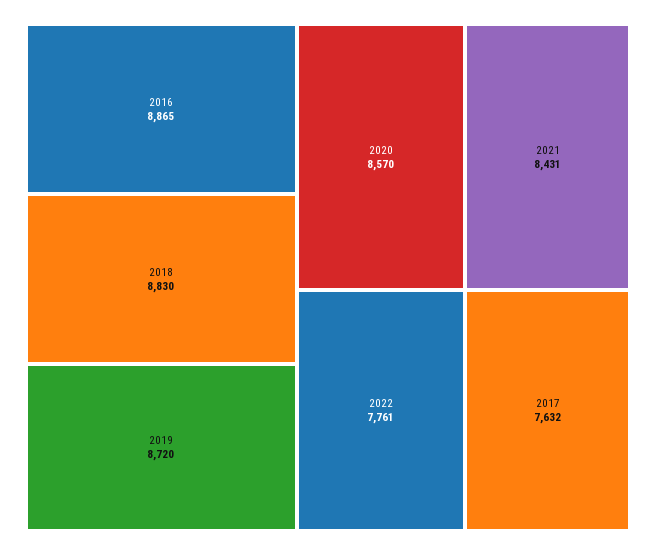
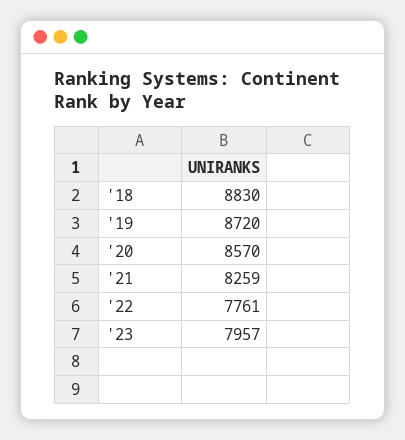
2016: 8865 -> none
2021: 8431 -> 8259
2017: 7632 -> none
'23: none -> 7957

